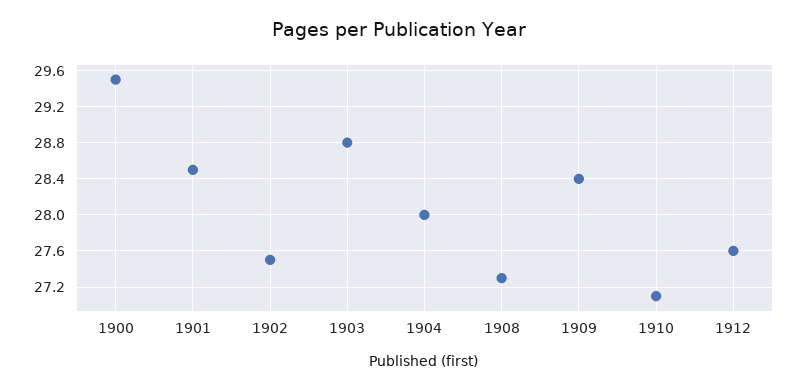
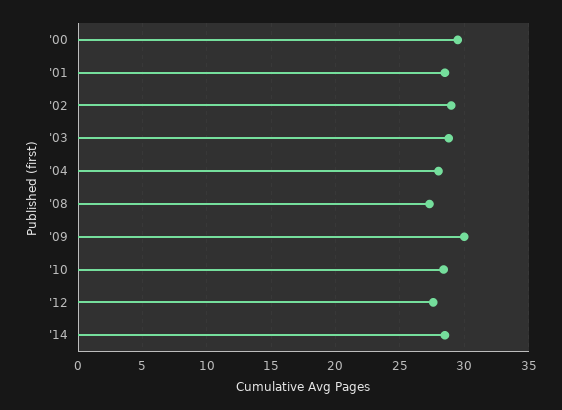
1902: 27.5 -> 29
1909: 28.4 -> 30
1910: 27.1 -> 28.5
'14: none -> 28.5

